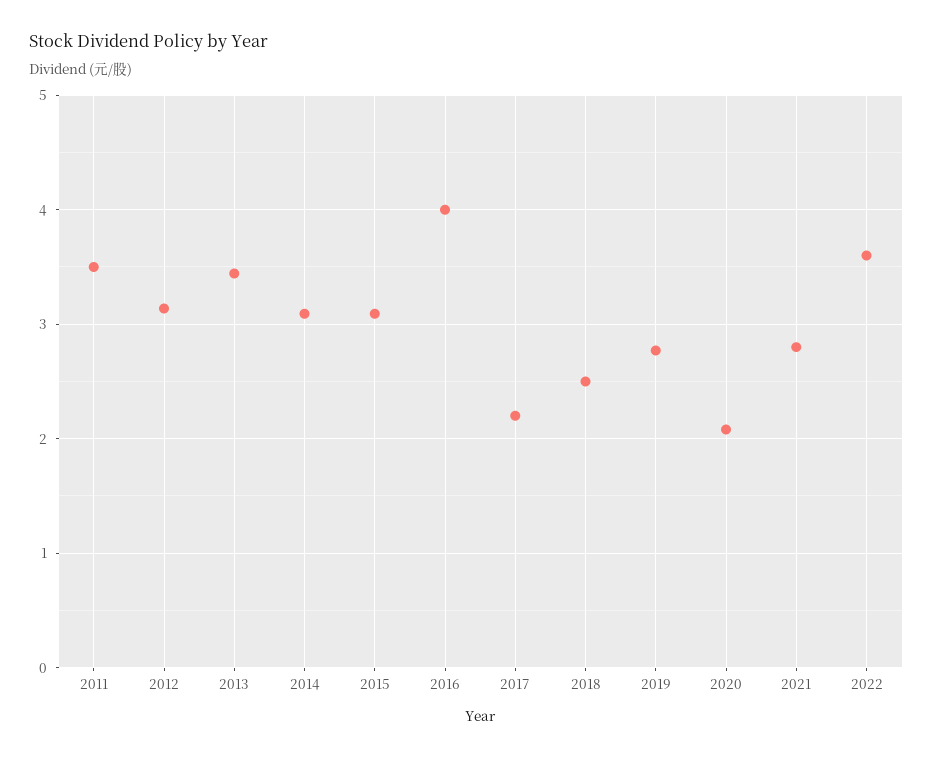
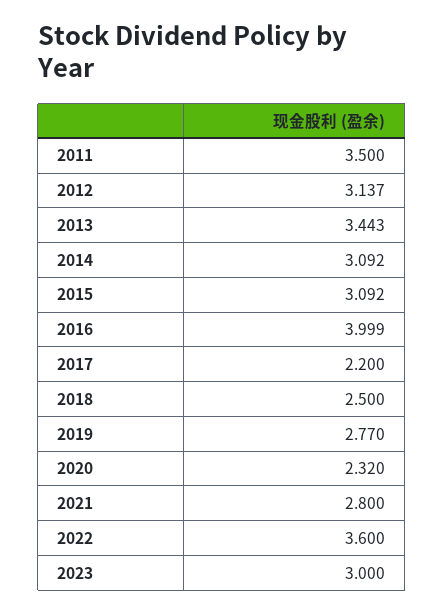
2020: 2.1 -> 2.32
2023: none -> 3

